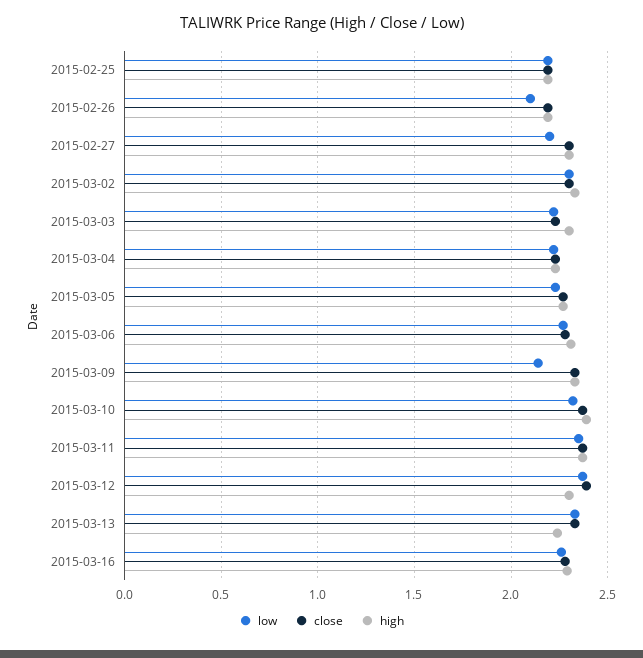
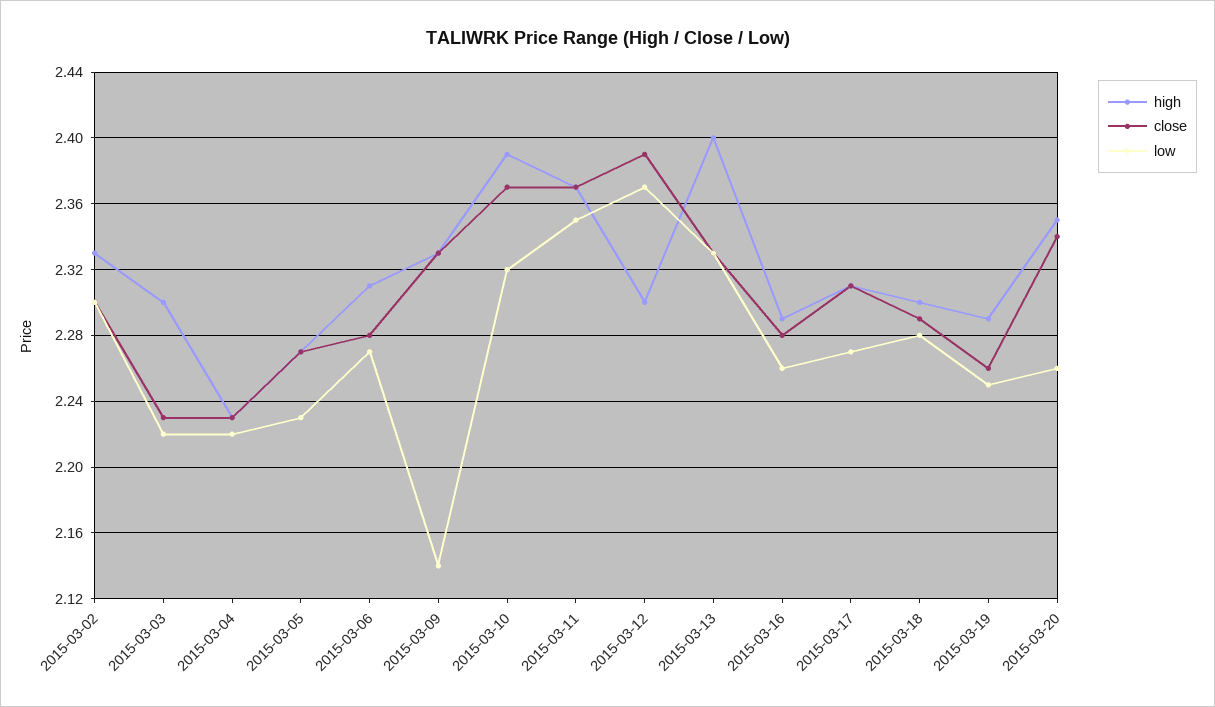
low, 2015-02-25: 2.2 -> none
close, 2015-02-25: 2.2 -> none
high, 2015-02-25: 2.2 -> none
low, 2015-02-26: 2.1 -> none
close, 2015-02-26: 2.2 -> none
high, 2015-02-26: 2.2 -> none
low, 2015-02-27: 2.2 -> none
close, 2015-02-27: 2.3 -> none
high, 2015-02-27: 2.3 -> none
high, 2015-03-13: 2.25 -> 2.4
high, 2015-03-17: none -> 2.31
close, 2015-03-17: none -> 2.31
low, 2015-03-17: none -> 2.27
high, 2015-03-18: none -> 2.3
close, 2015-03-18: none -> 2.29
low, 2015-03-18: none -> 2.28
high, 2015-03-19: none -> 2.29
close, 2015-03-19: none -> 2.26
low, 2015-03-19: none -> 2.25
high, 2015-03-20: none -> 2.35
close, 2015-03-20: none -> 2.34
low, 2015-03-20: none -> 2.26

